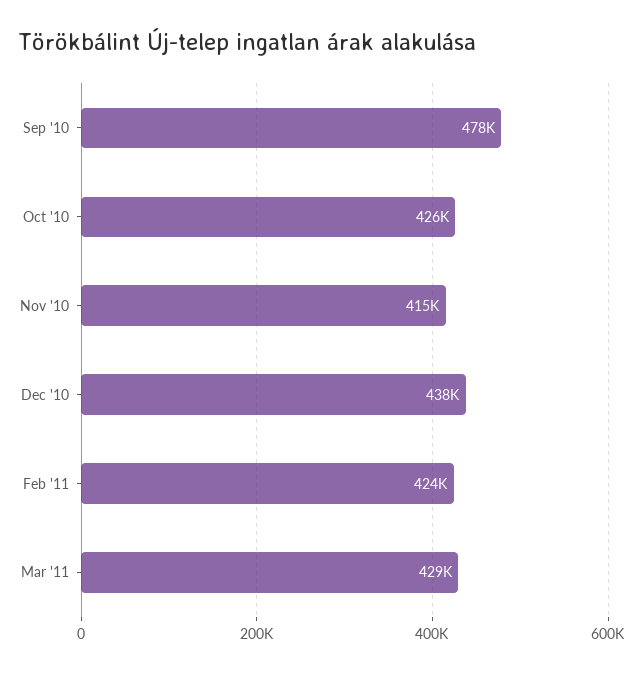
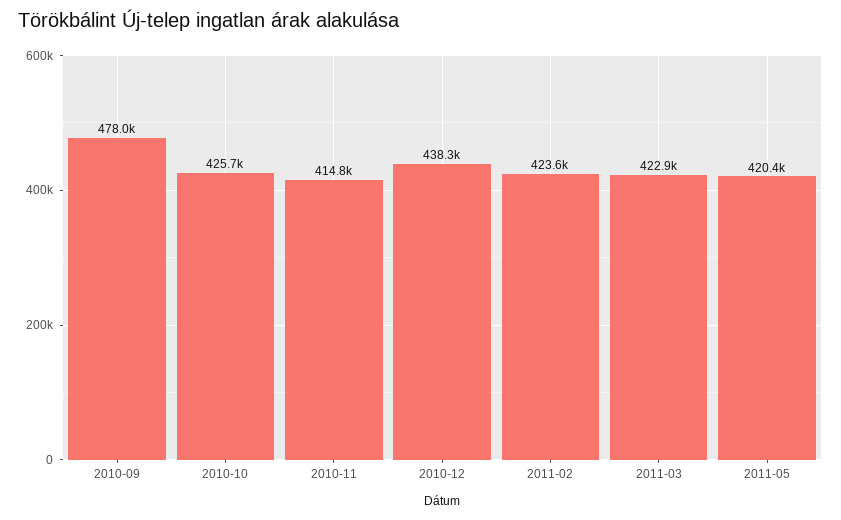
Mar '11: 429000 -> 422900
2011-05: none -> 420400

